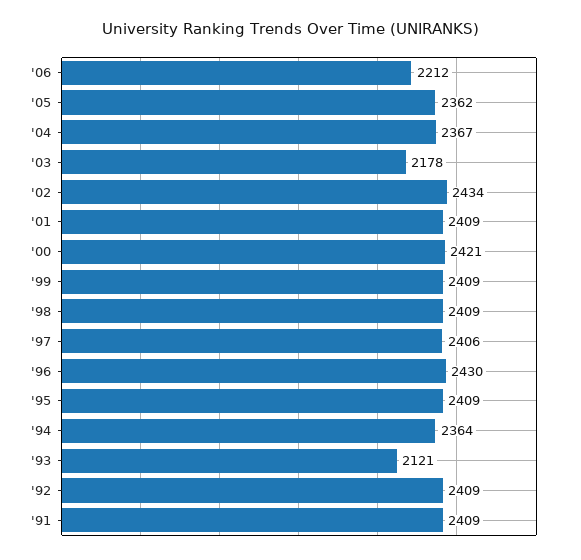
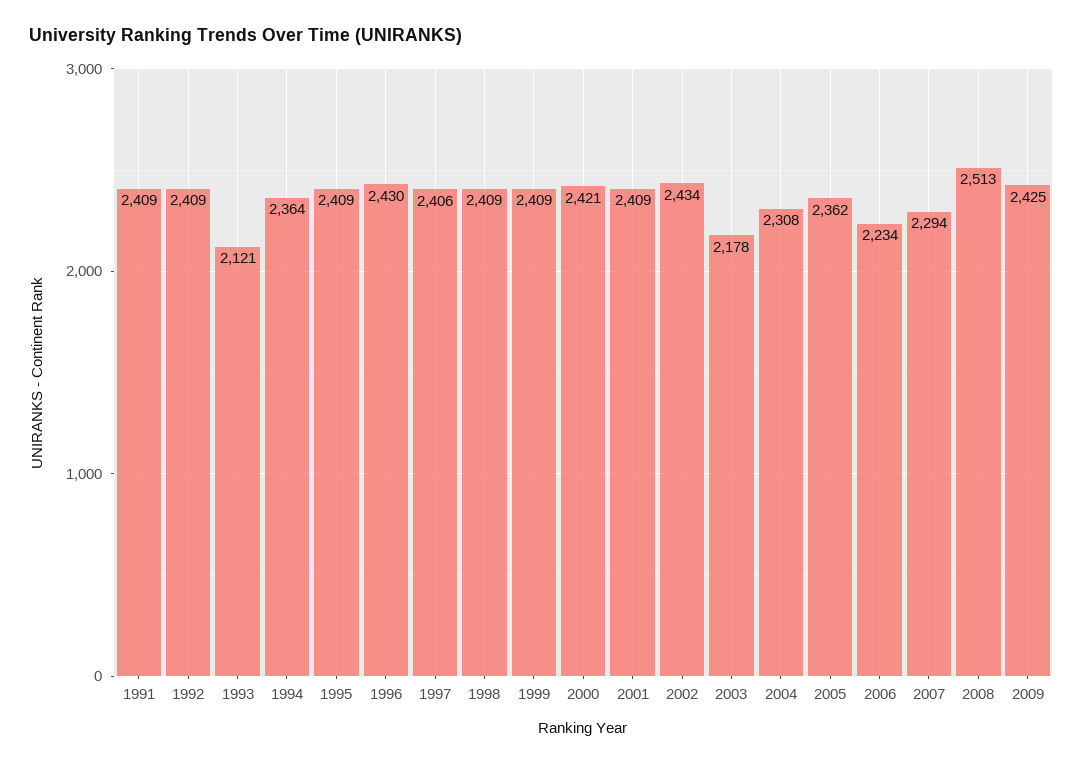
'06: 2212 -> 2234
'04: 2367 -> 2308
2007: none -> 2294
2008: none -> 2513
2009: none -> 2425

